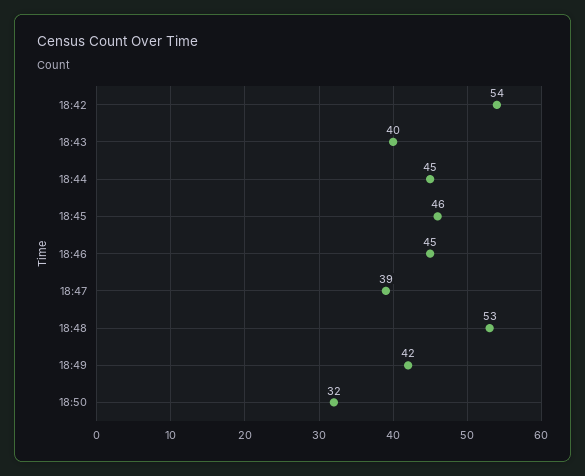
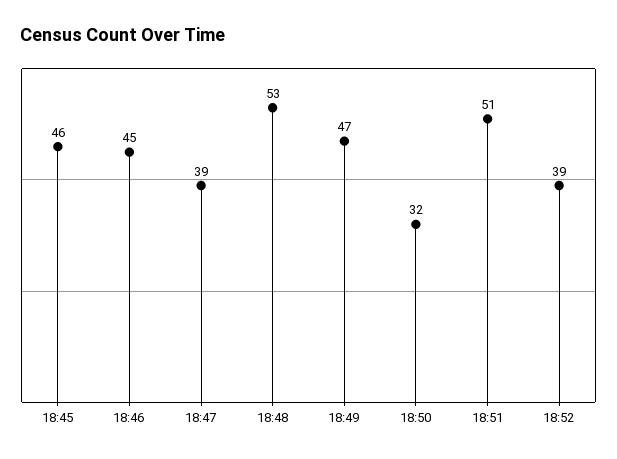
18:42: 54 -> none
18:43: 40 -> none
18:44: 45 -> none
18:49: 42 -> 47
18:51: none -> 51
18:52: none -> 39

